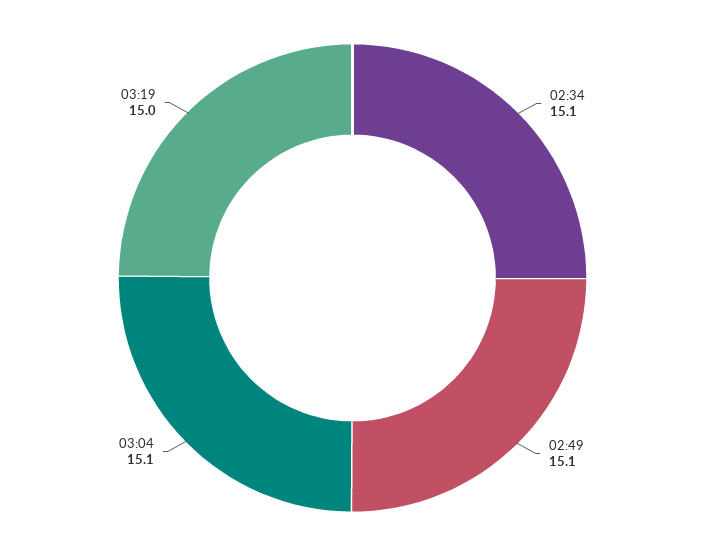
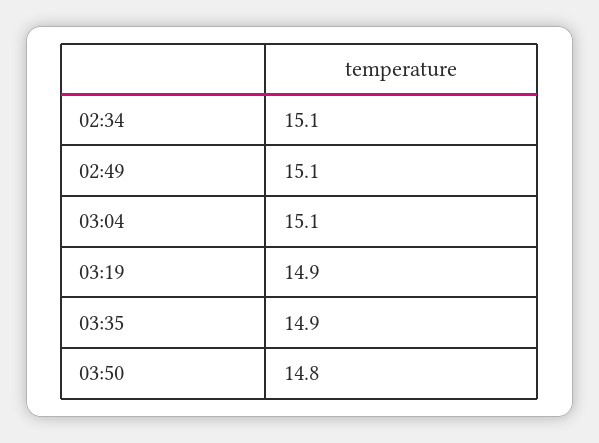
03:19: 15 -> 14.9
03:35: none -> 14.9
03:50: none -> 14.8

